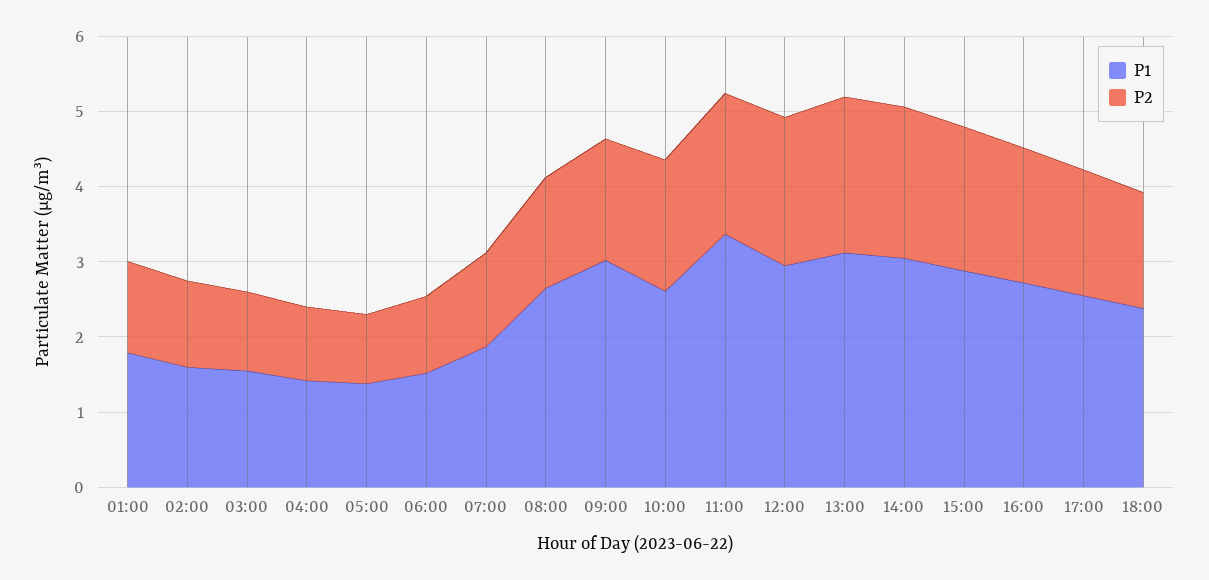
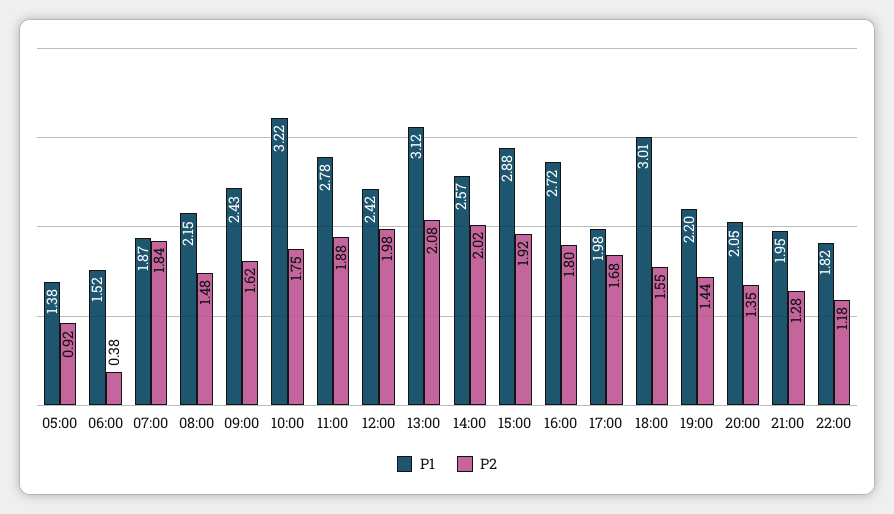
P1, 01:00: 1.8 -> none
P2, 01:00: 1.2 -> none
P1, 02:00: 1.6 -> none
P2, 02:00: 1.2 -> none
P1, 03:00: 1.6 -> none
P2, 03:00: 1 -> none
P1, 04:00: 1.4 -> none
P2, 04:00: 1 -> none
P2, 06:00: 1 -> 0.38
P2, 07:00: 1.2 -> 1.84
P1, 08:00: 2.6 -> 2.15
P1, 09:00: 3 -> 2.43
P1, 10:00: 2.6 -> 3.22
P1, 11:00: 3.4 -> 2.78
P1, 12:00: 3 -> 2.42
P1, 14:00: 3 -> 2.57
P1, 17:00: 2.6 -> 1.98
P1, 18:00: 2.4 -> 3.01
P1, 19:00: none -> 2.2
P2, 19:00: none -> 1.44
P1, 20:00: none -> 2.05
P2, 20:00: none -> 1.35
P1, 21:00: none -> 1.95
P2, 21:00: none -> 1.28
P1, 22:00: none -> 1.82
P2, 22:00: none -> 1.18

